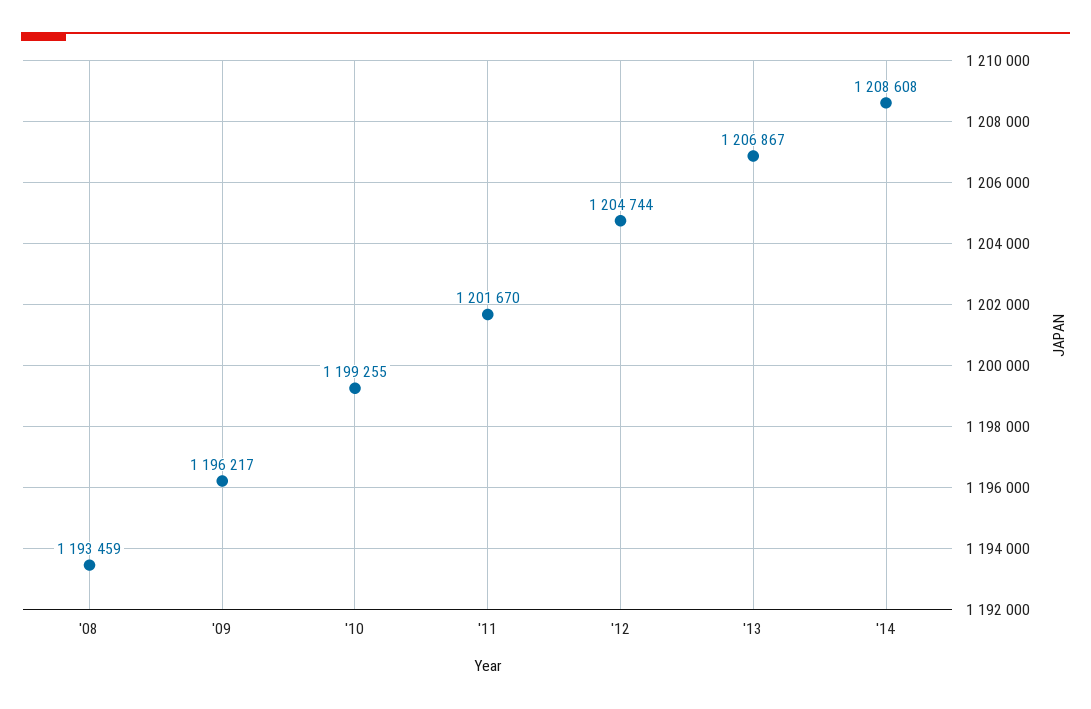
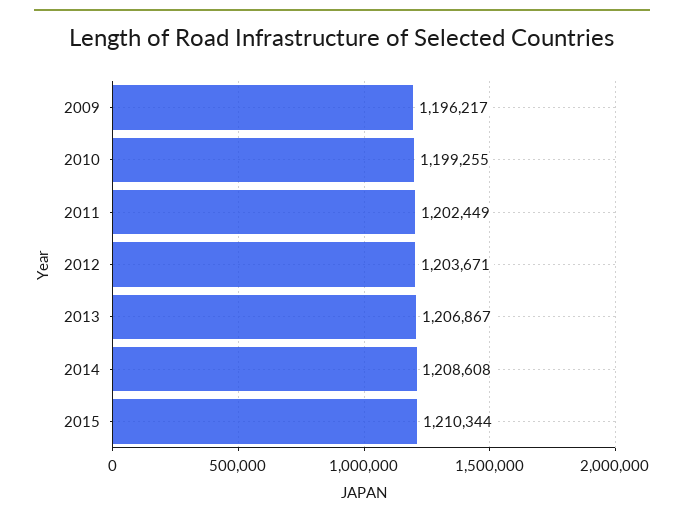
'08: 1193459 -> none
'11: 1201670 -> 1202449
'12: 1204744 -> 1203671
2015: none -> 1210344

